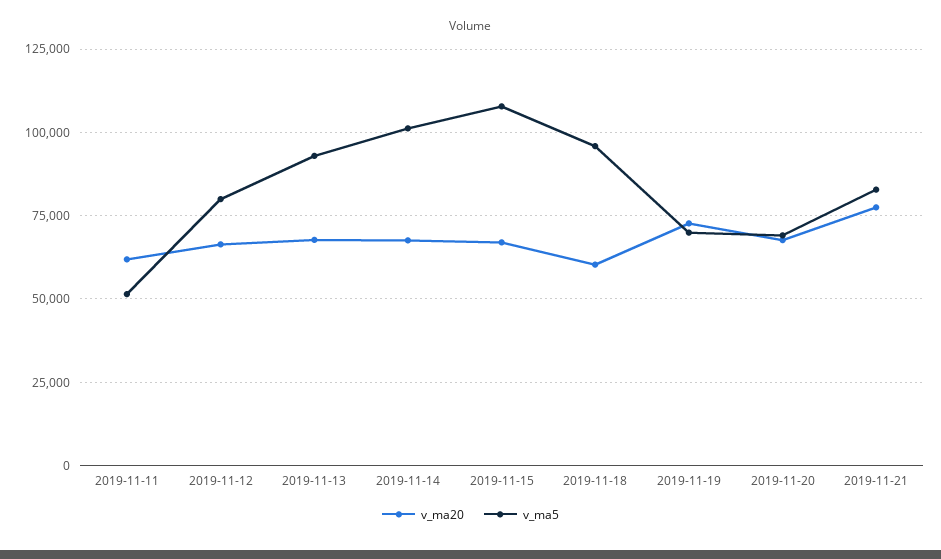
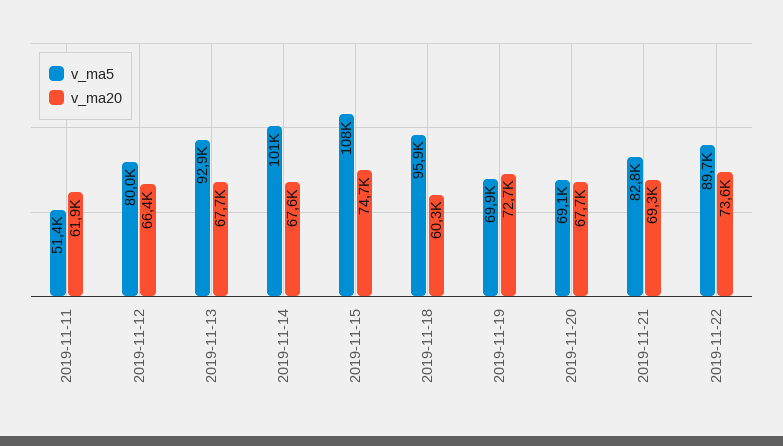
v_ma20, 2019-11-15: 67500 -> 74700
v_ma20, 2019-11-21: 77500 -> 69300
v_ma5, 2019-11-22: none -> 89700
v_ma20, 2019-11-22: none -> 73600

